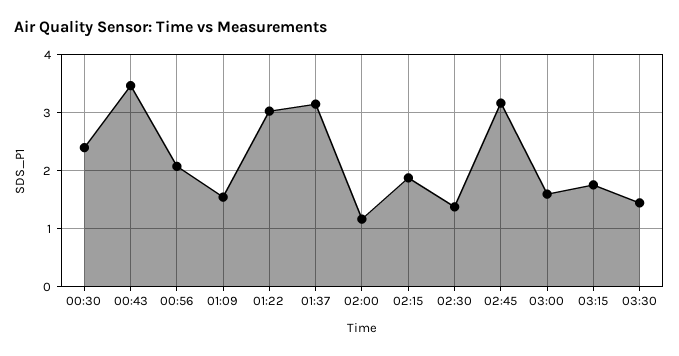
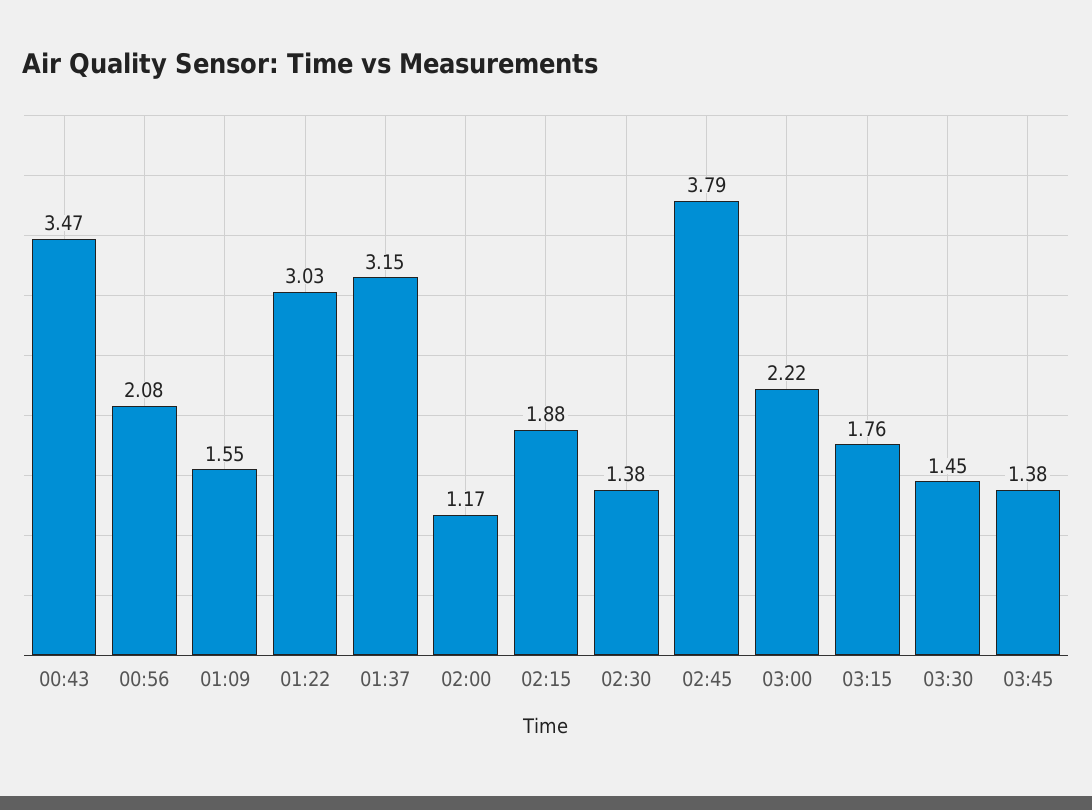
00:30: 2.4 -> none
02:45: 3.2 -> 3.79
03:00: 1.6 -> 2.22
03:45: none -> 1.38

